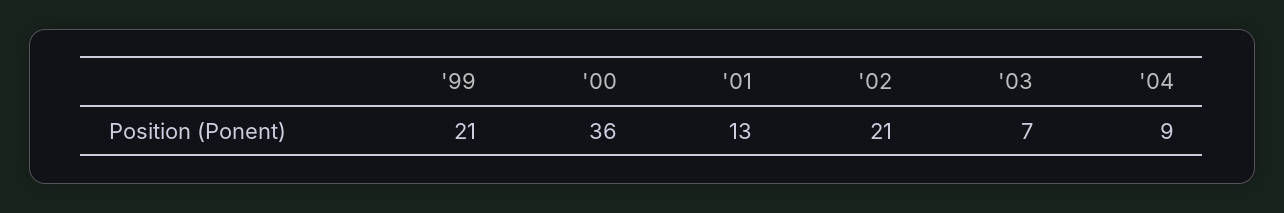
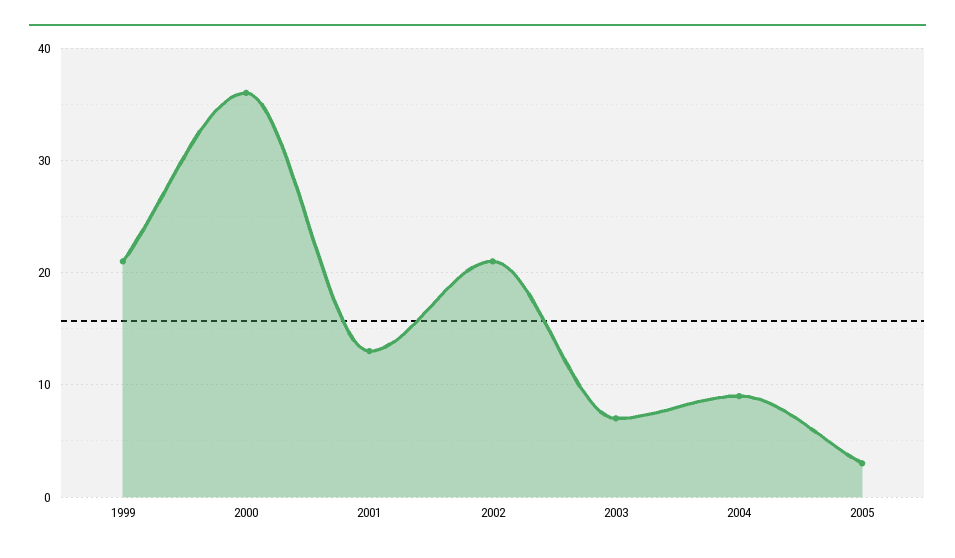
2005: none -> 3

